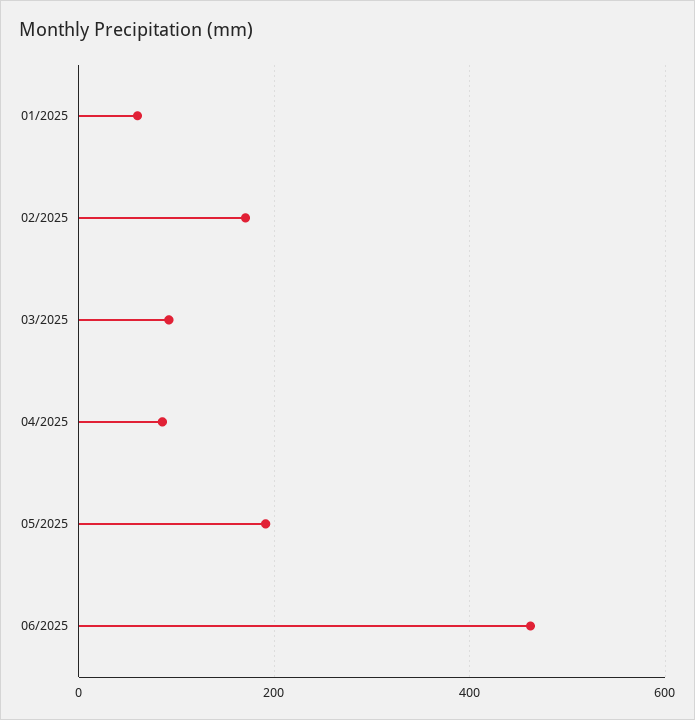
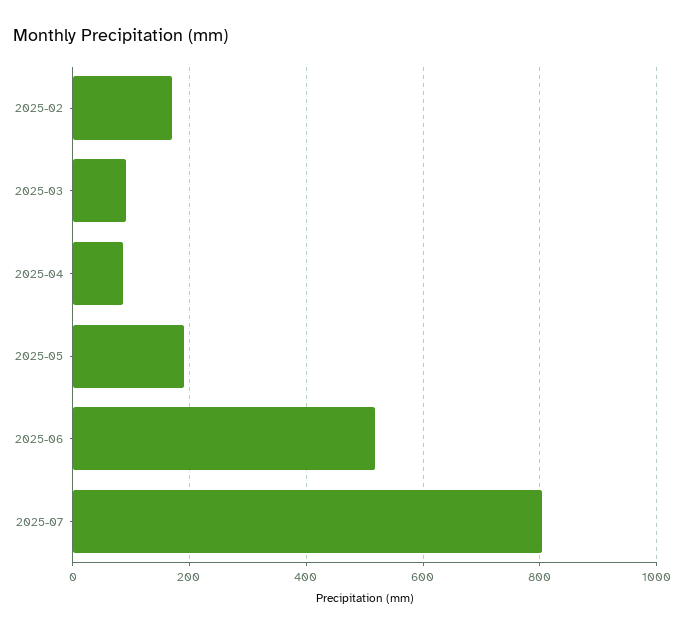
01/2025: 60 -> none
06/2025: 460 -> 520
2025-07: none -> 800

